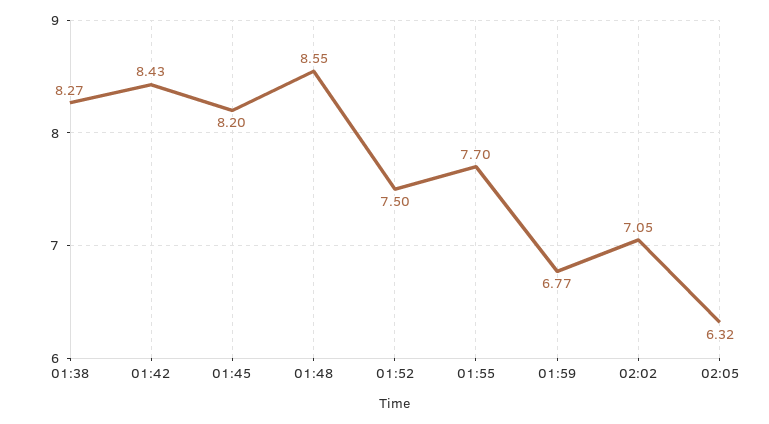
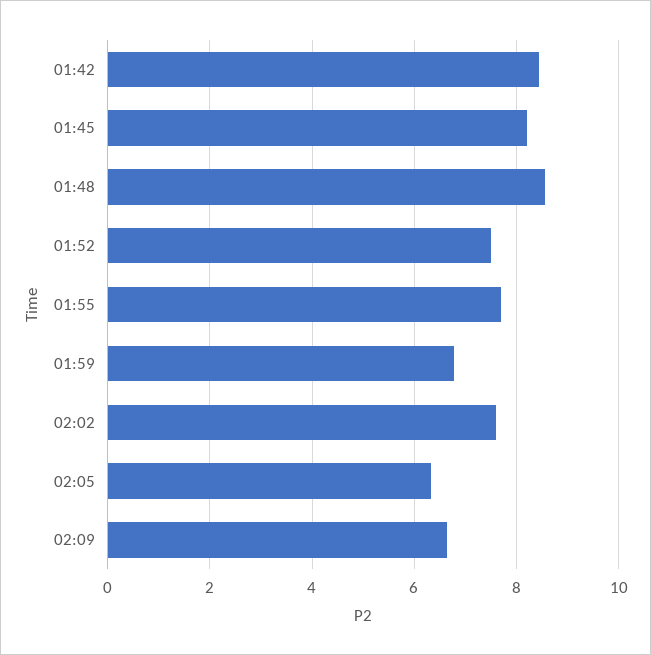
01:38: 8.27 -> none
02:02: 7.05 -> 7.6
02:09: none -> 6.6

